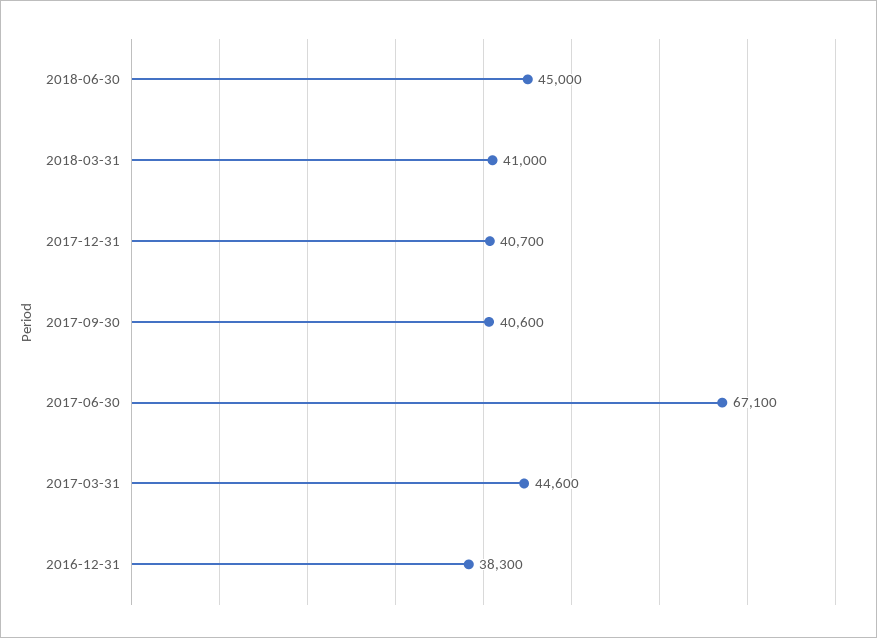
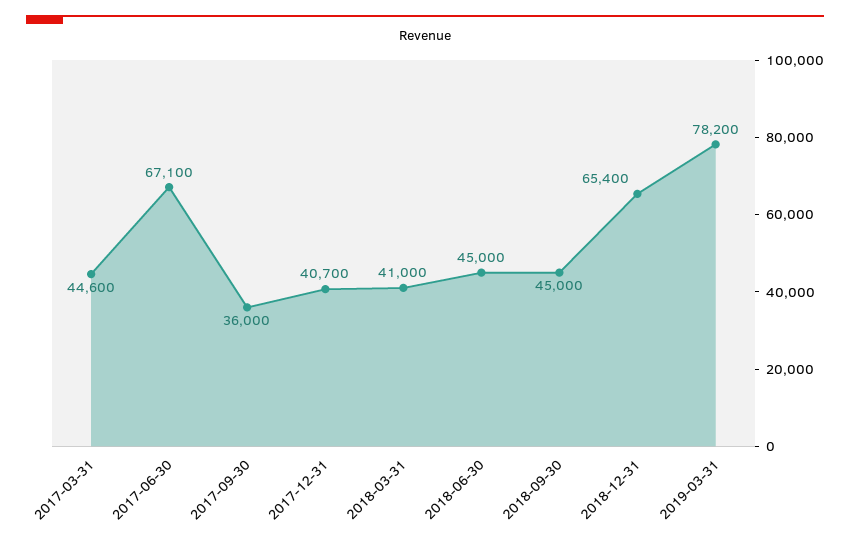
2017-09-30: 40600 -> 36000
2016-12-31: 38300 -> none
2018-09-30: none -> 45000
2018-12-31: none -> 65400
2019-03-31: none -> 78200

